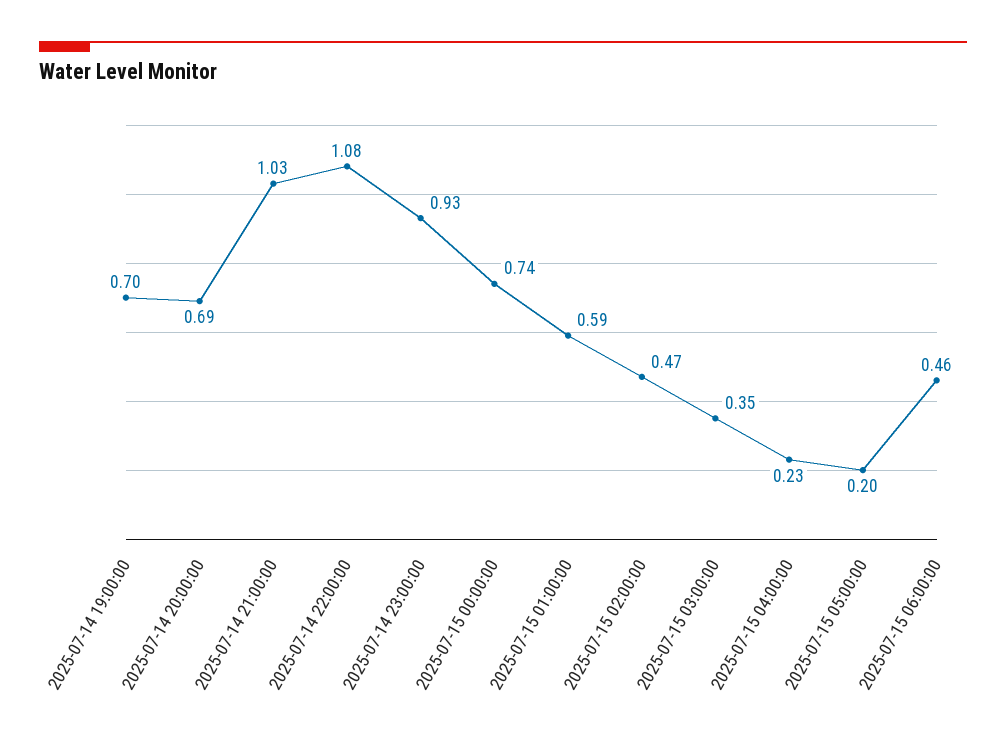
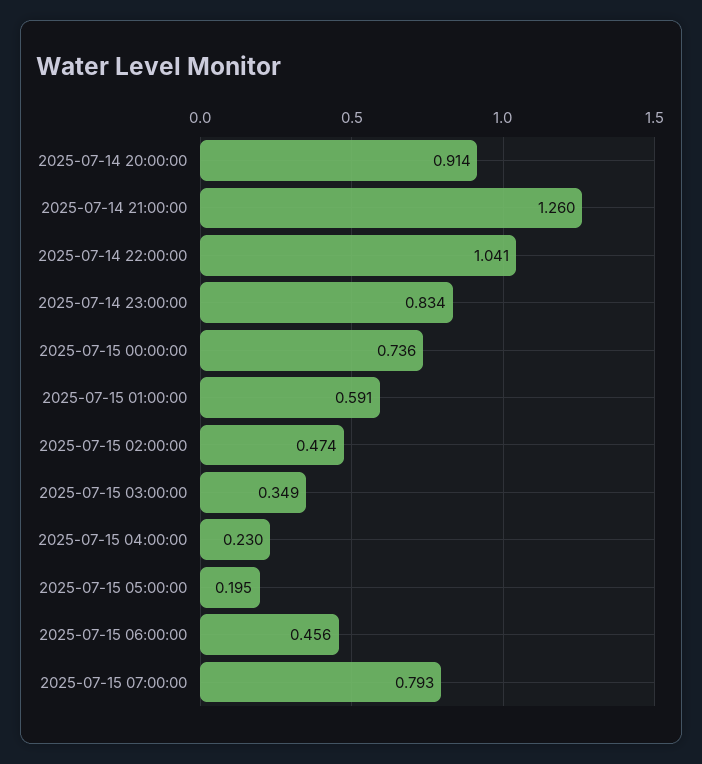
2025-07-14 19:00:00: 0.7 -> none
2025-07-14 20:00:00: 0.69 -> 0.914
2025-07-14 21:00:00: 1.03 -> 1.26
2025-07-14 22:00:00: 1.08 -> 1.041
2025-07-14 23:00:00: 0.93 -> 0.834
2025-07-15 07:00:00: none -> 0.793

